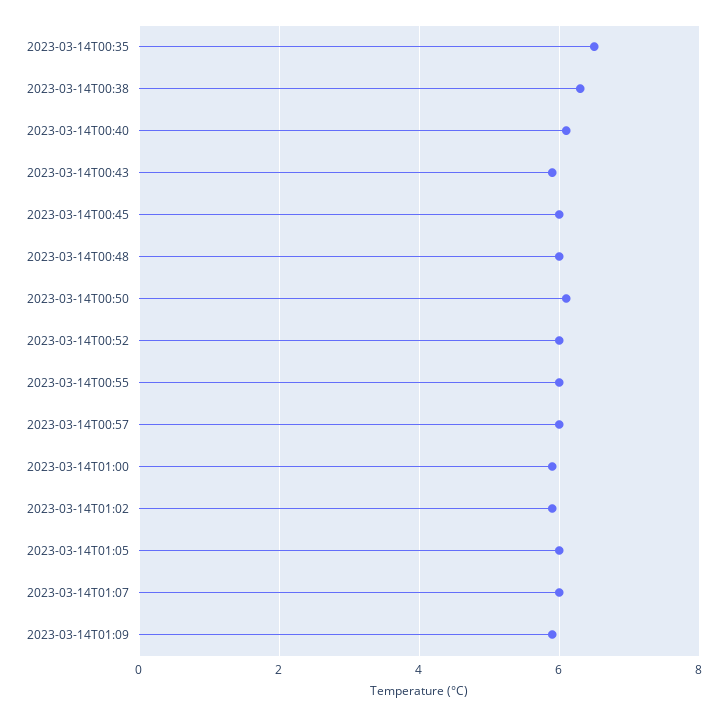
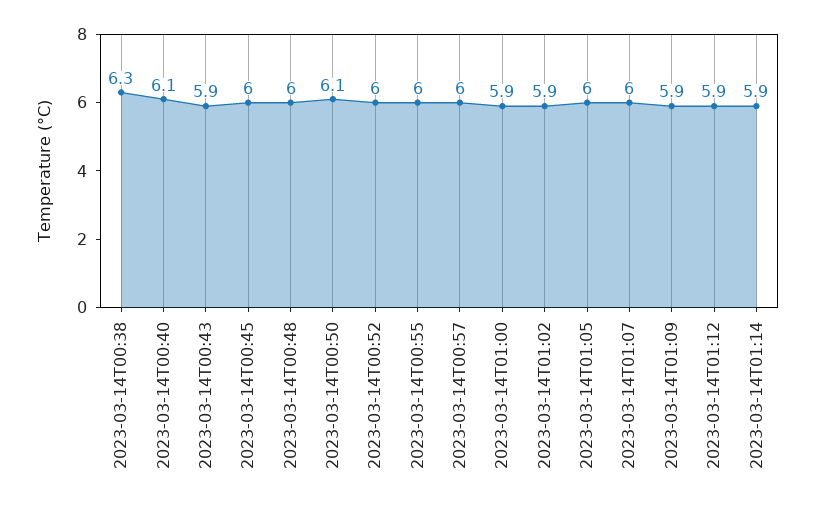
2023-03-14T00:35: 6.5 -> none
2023-03-14T01:12: none -> 5.9
2023-03-14T01:14: none -> 5.9

